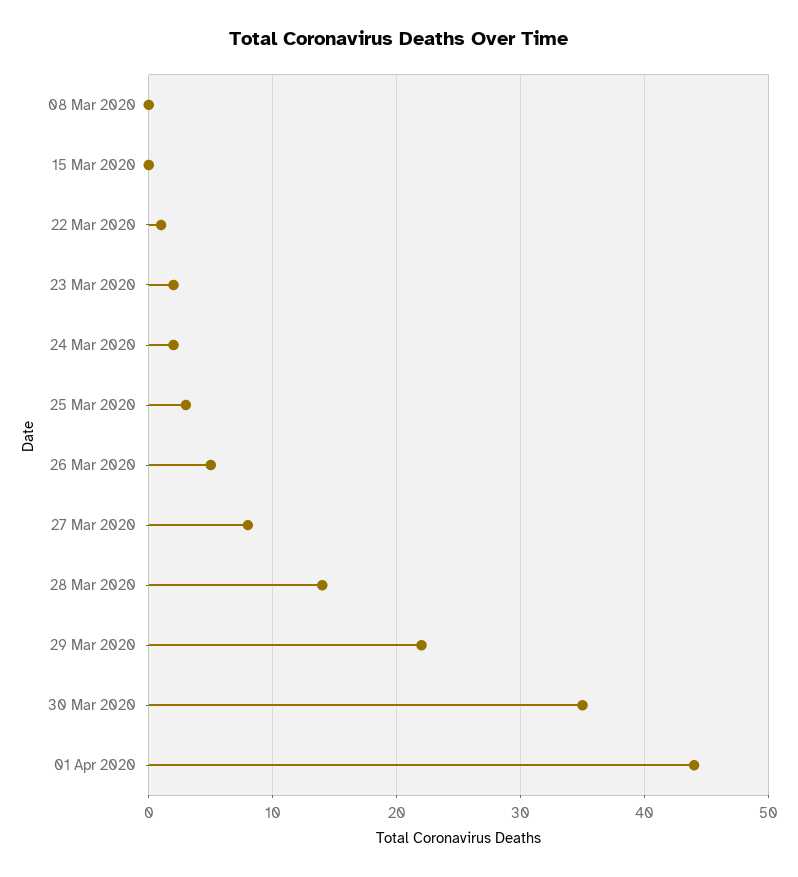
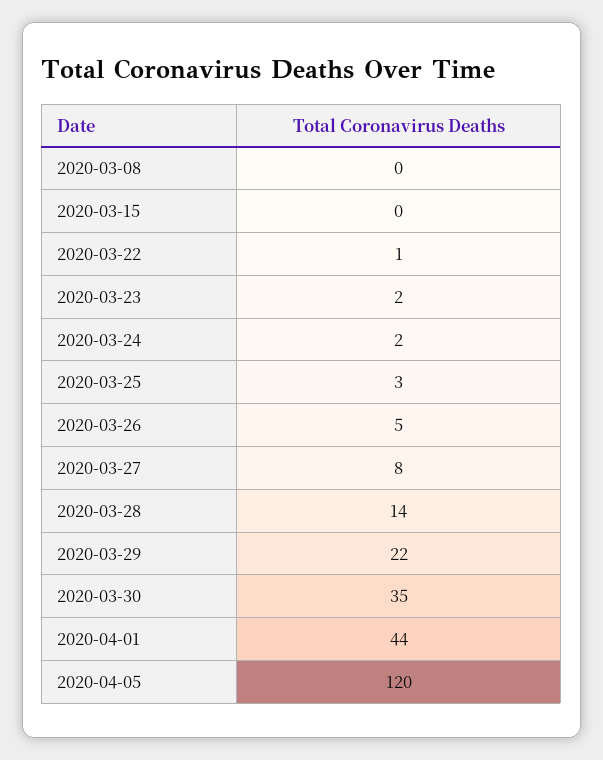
2020-04-05: none -> 120

